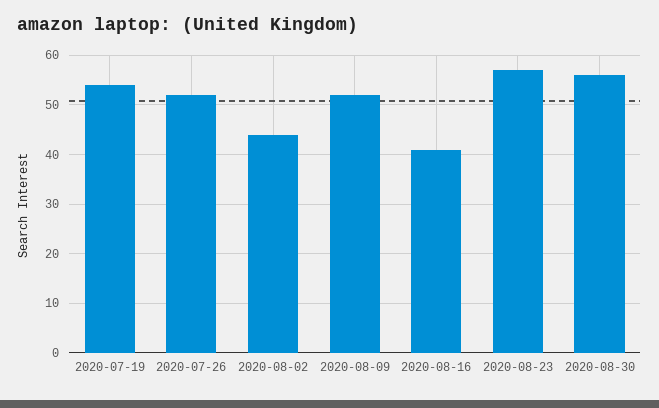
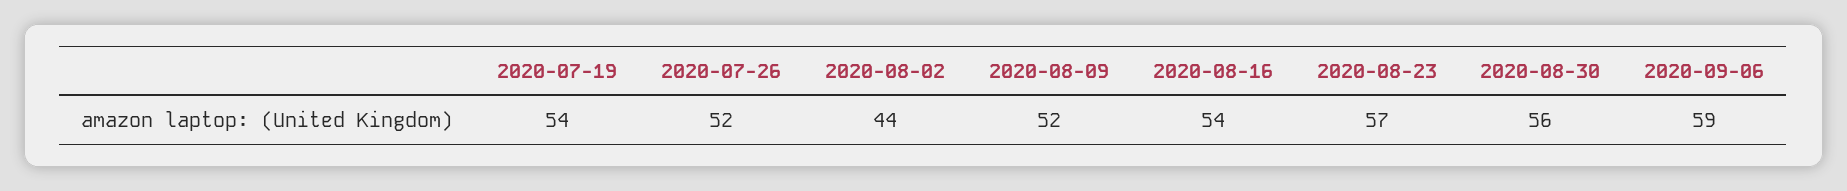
2020-08-16: 40 -> 54
2020-09-06: none -> 59

